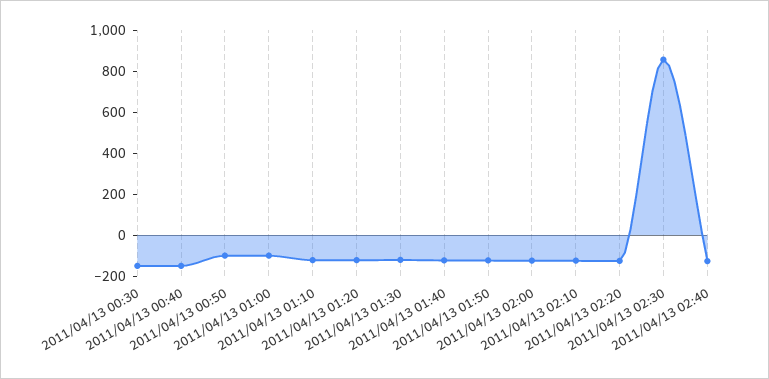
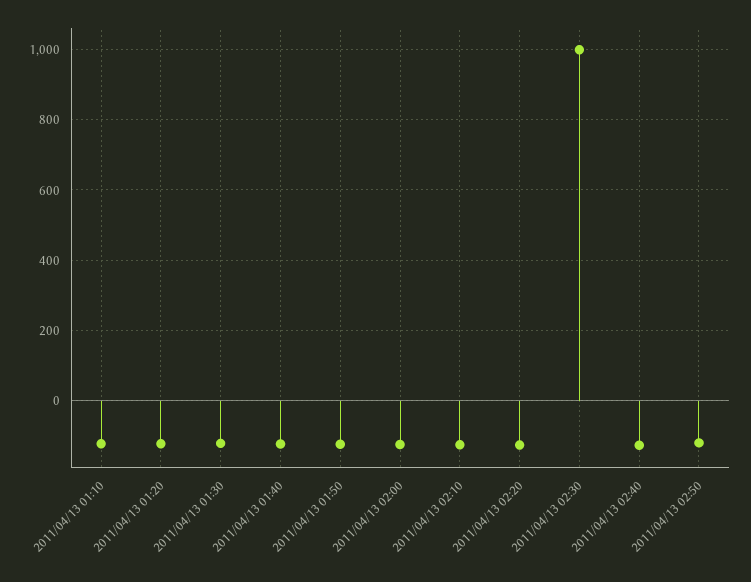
2011/04/13 00:30: -150 -> none
2011/04/13 00:40: -150 -> none
2011/04/13 00:50: -100 -> none
2011/04/13 01:00: -100 -> none
2011/04/13 02:30: 850 -> 1000
2011/04/13 02:50: none -> -120

